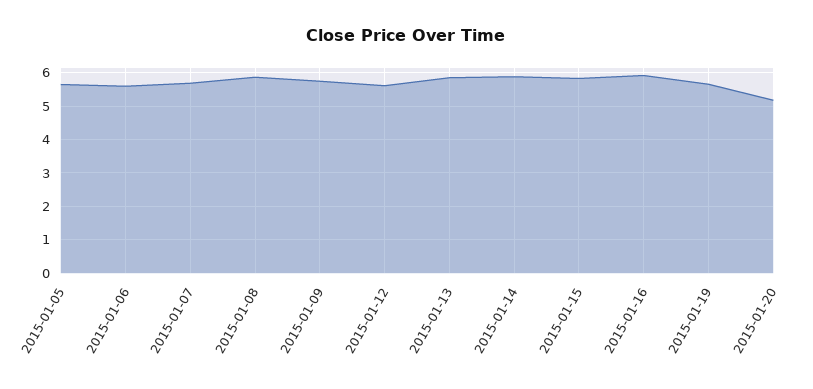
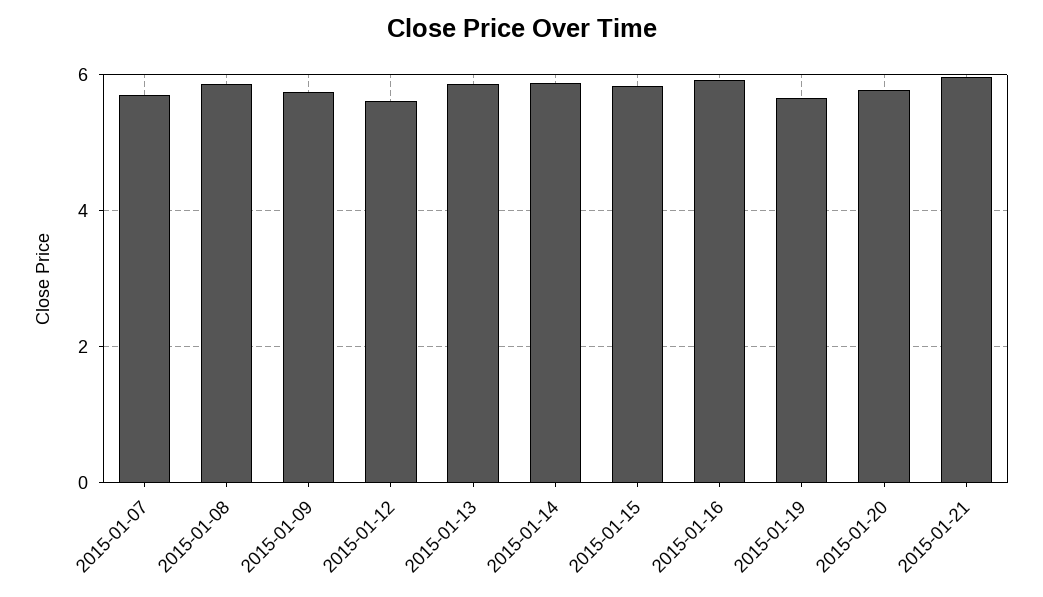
2015-01-05: 5.6 -> none
2015-01-06: 5.6 -> none
2015-01-20: 5.2 -> 5.8
2015-01-21: none -> 6

